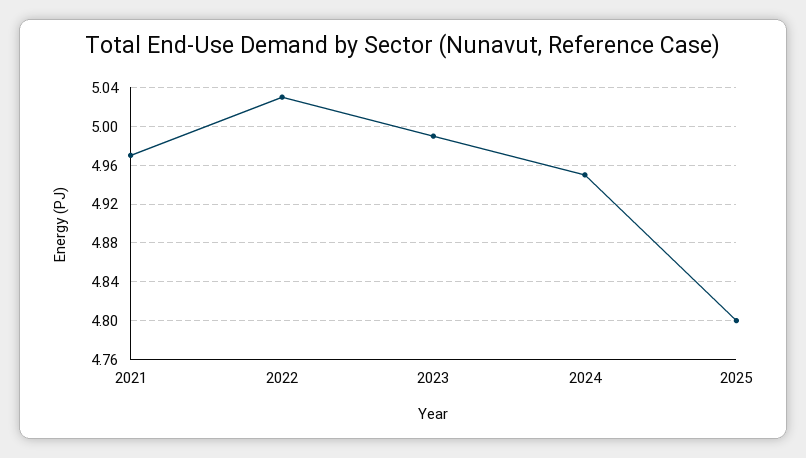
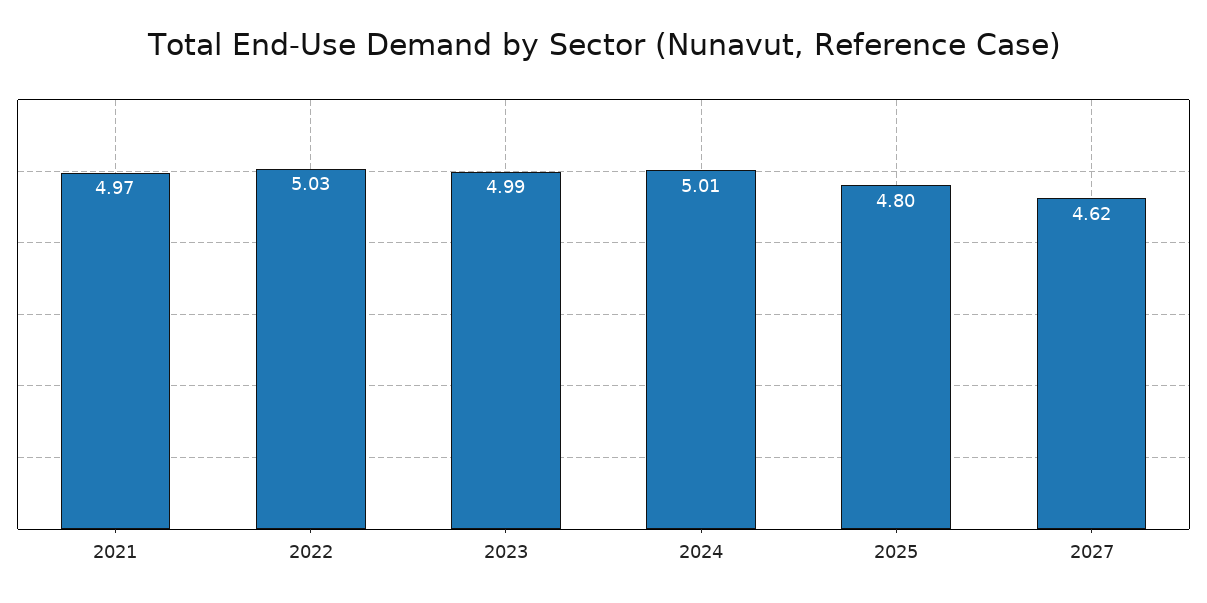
2024: 4.95 -> 5.01
2027: none -> 4.62

